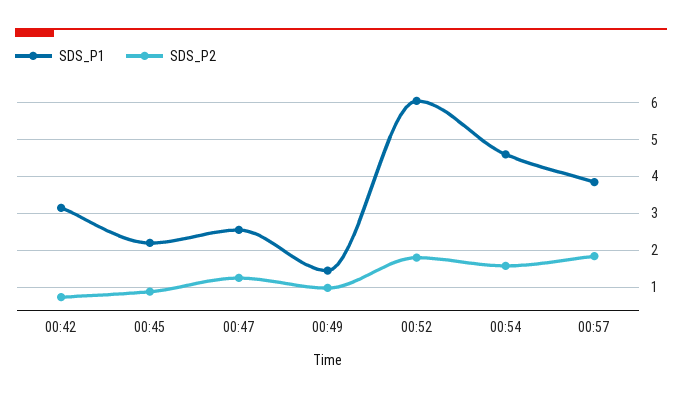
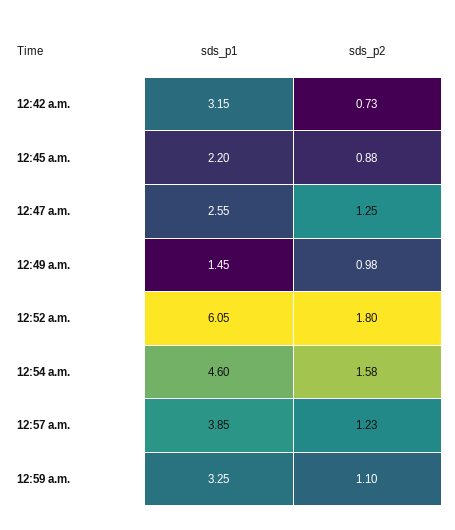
SDS_P2, 00:57: 1.8 -> 1.23
SDS_P1, 12:59 a.m.: none -> 3.25
SDS_P2, 12:59 a.m.: none -> 1.1

